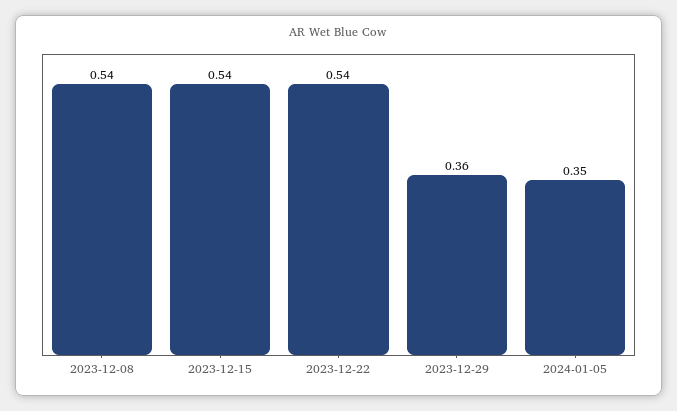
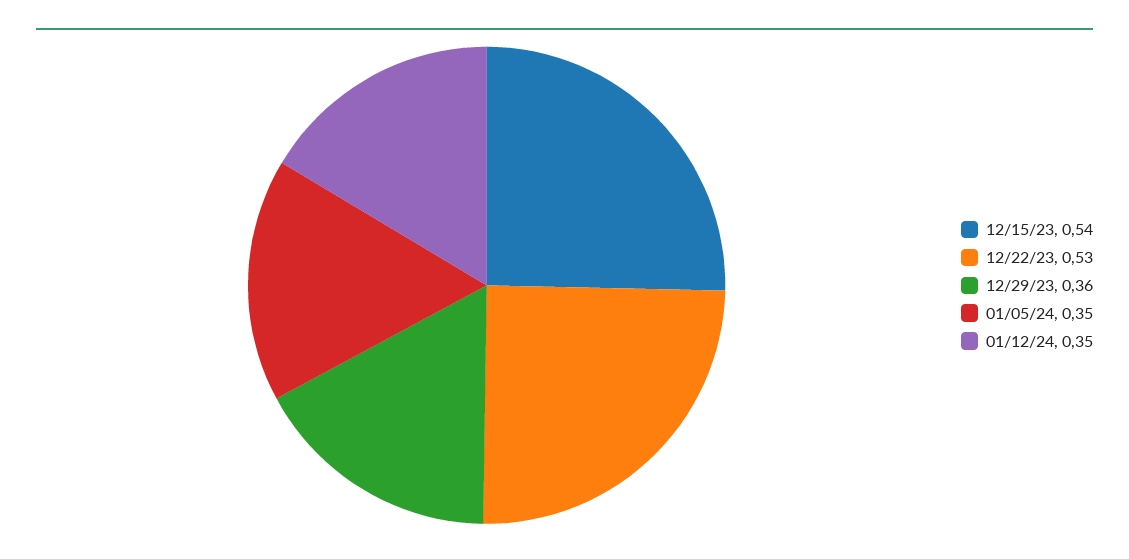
2023-12-08: 0.54 -> none
2023-12-22: 0.54 -> 0.53
01/12/24: none -> 0.35

